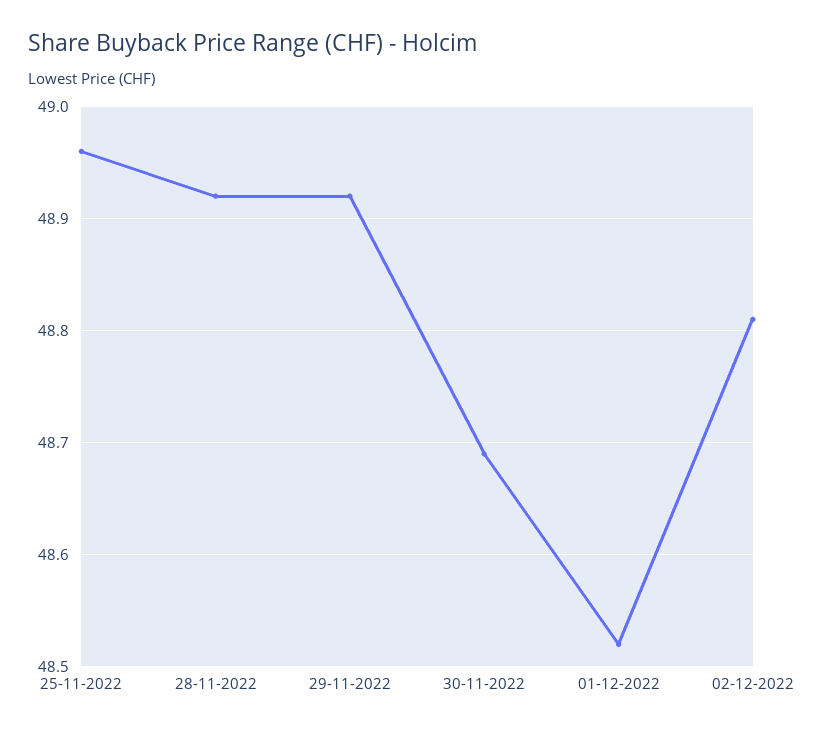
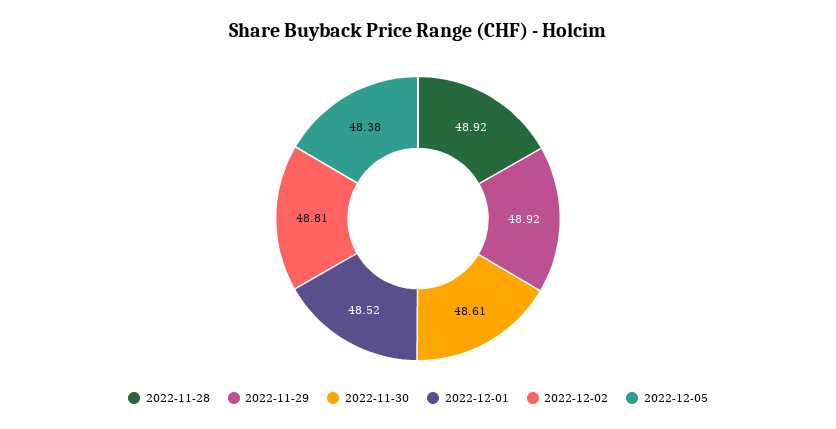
25-11-2022: 48.96 -> none
30-11-2022: 48.69 -> 48.61
2022-12-05: none -> 48.38

